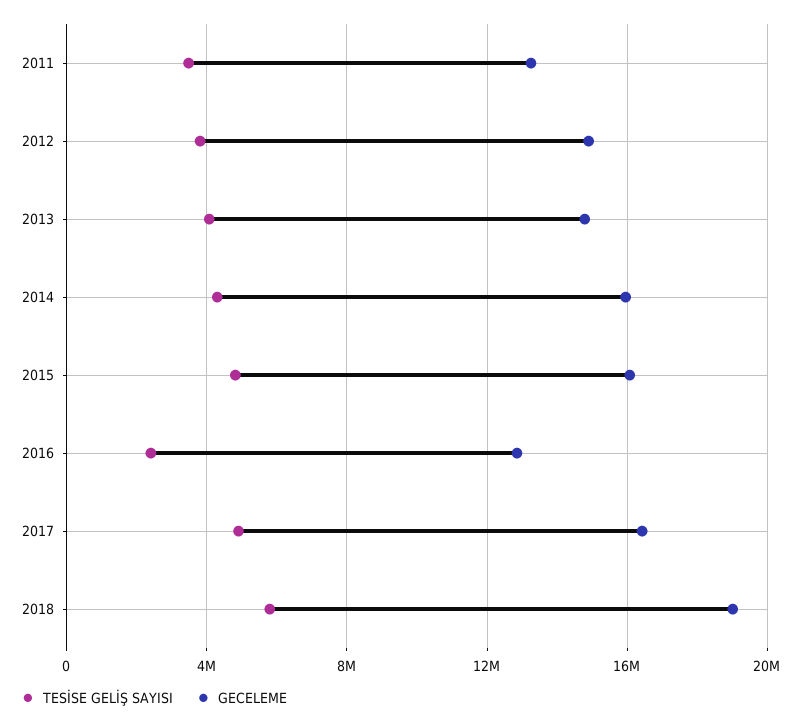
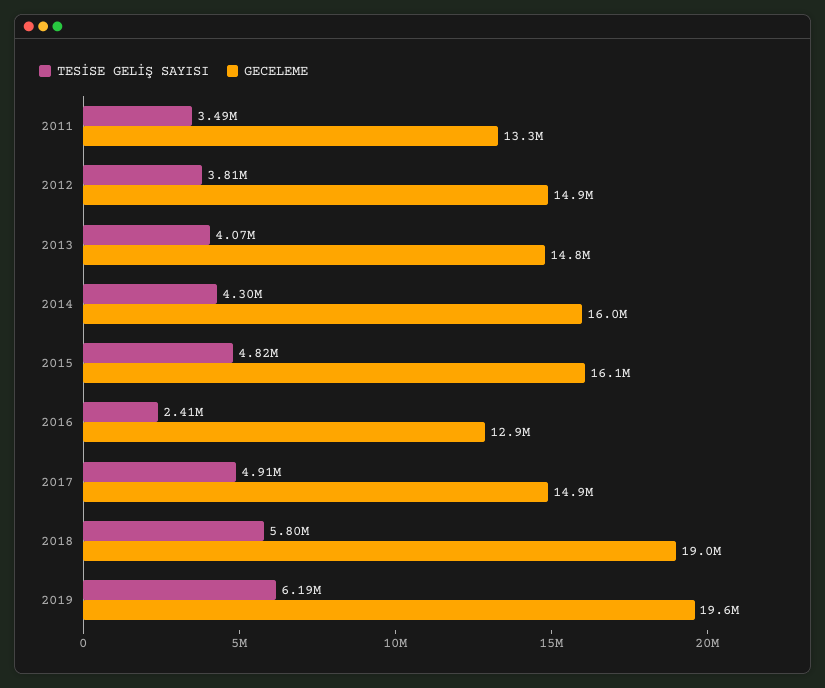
GECELEME, 2017: 16500000 -> 14900000
TESİSE GELİŞ SAYISI, 2019: none -> 6190000
GECELEME, 2019: none -> 19600000

